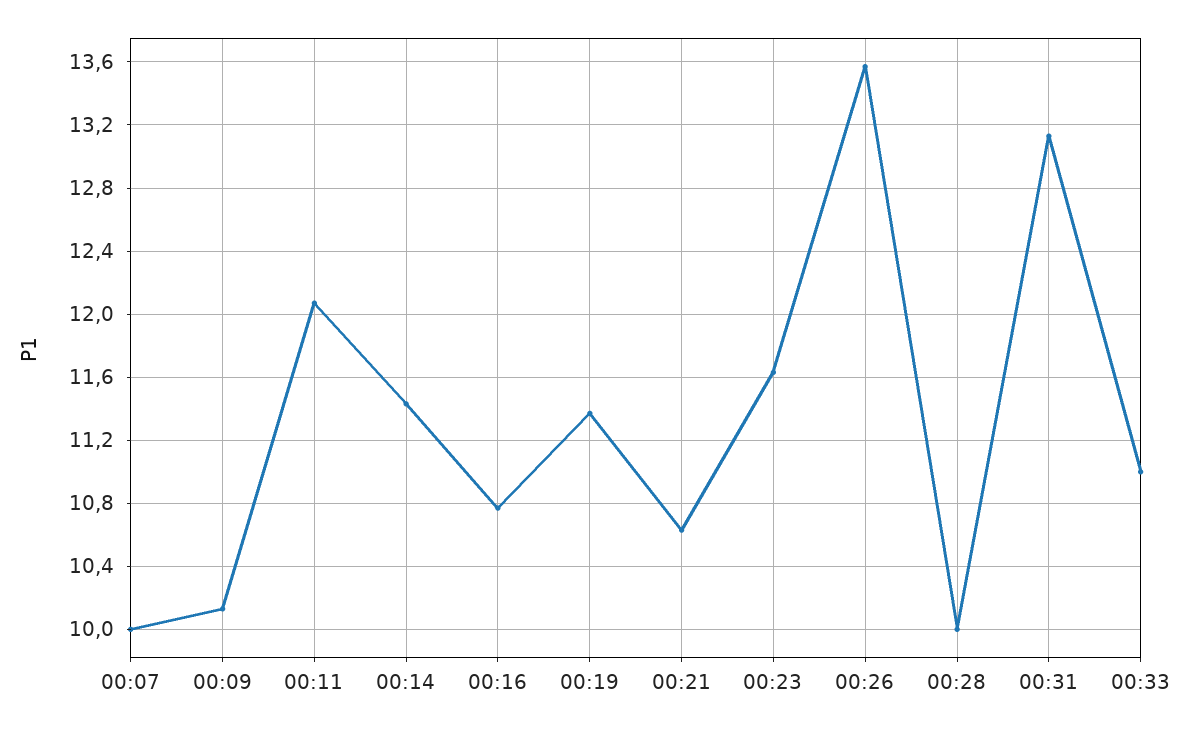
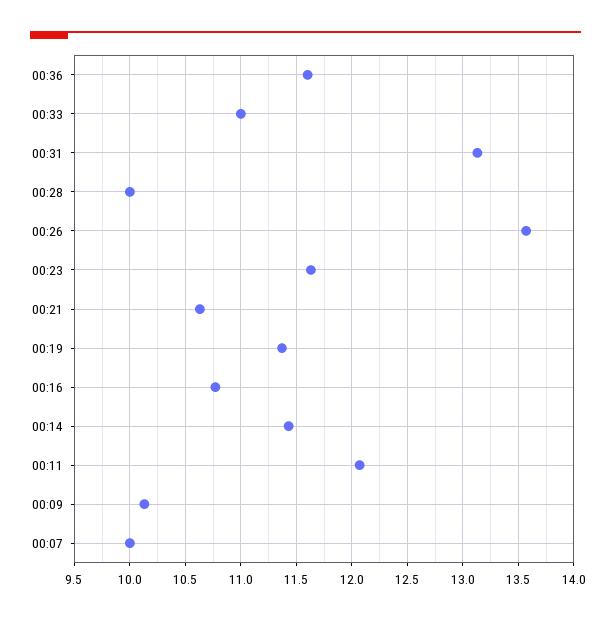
00:36: none -> 11.6

